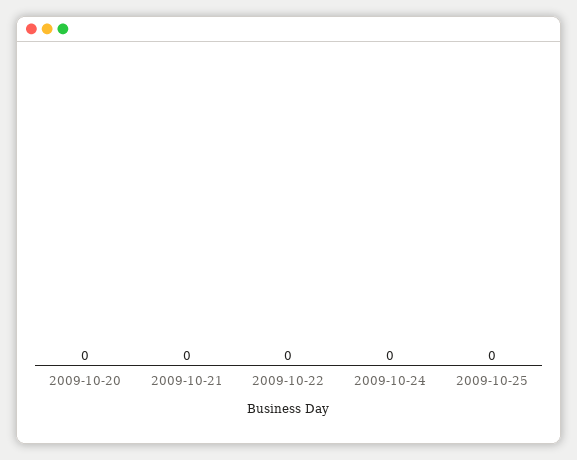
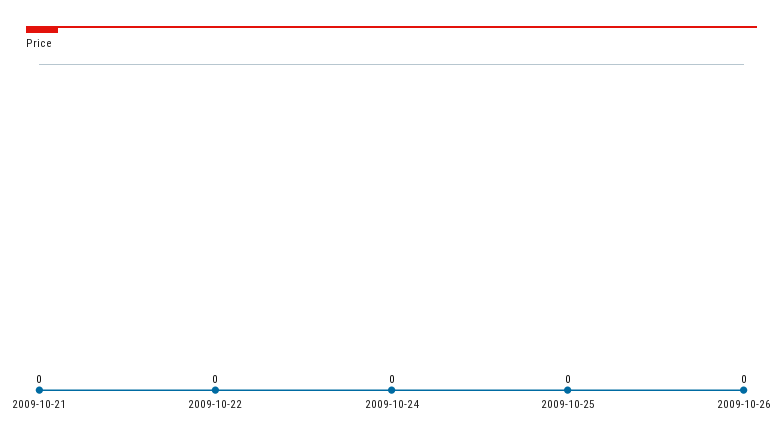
2009-10-20: 0 -> none
2009-10-26: none -> 0

